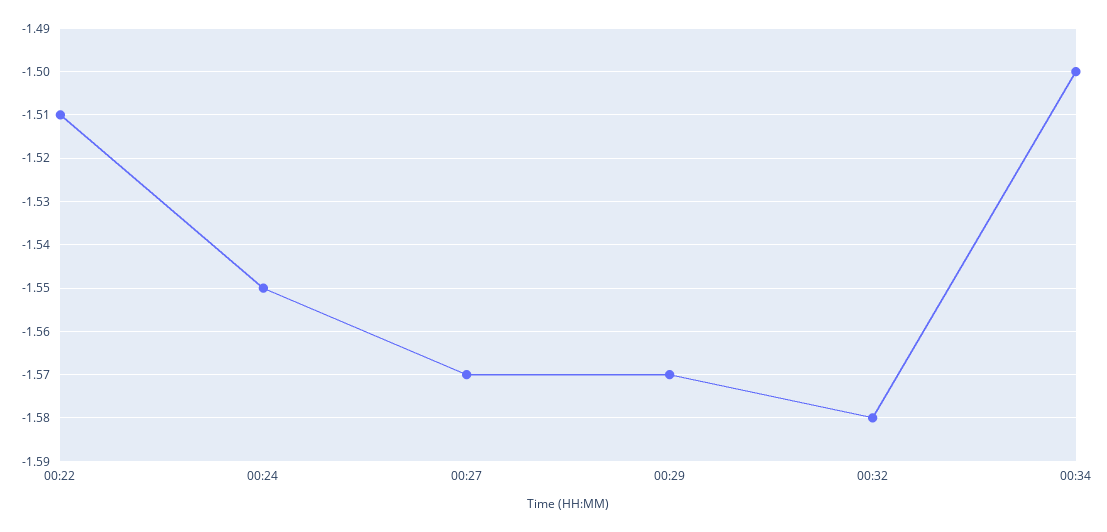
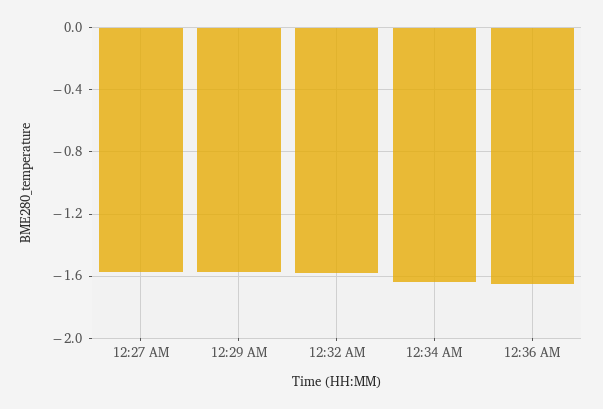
00:22: -1.51 -> none
00:24: -1.55 -> none
00:34: -1.5 -> -1.65
12:36 AM: none -> -1.65

